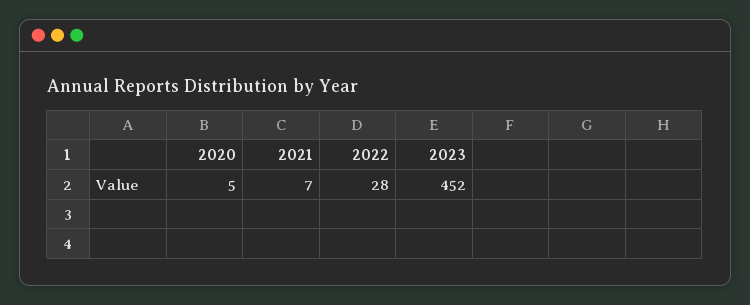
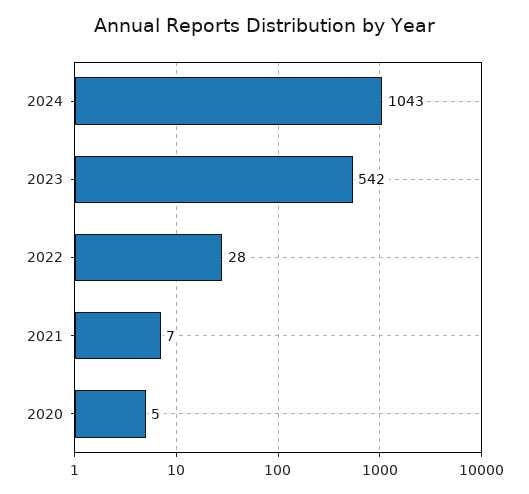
2023: 452 -> 542
2024: none -> 1043

